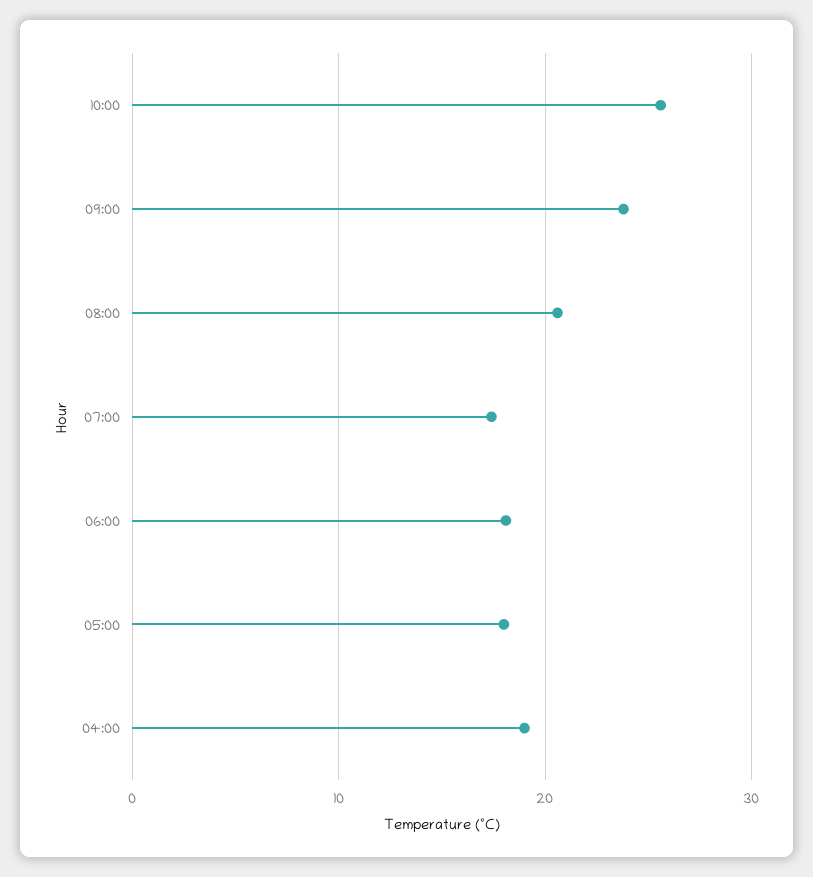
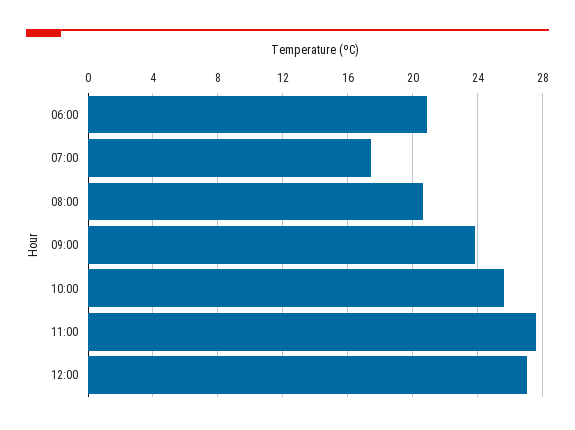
06:00: 18 -> 21
05:00: 18 -> none
04:00: 19 -> none
11:00: none -> 27.5
12:00: none -> 27

